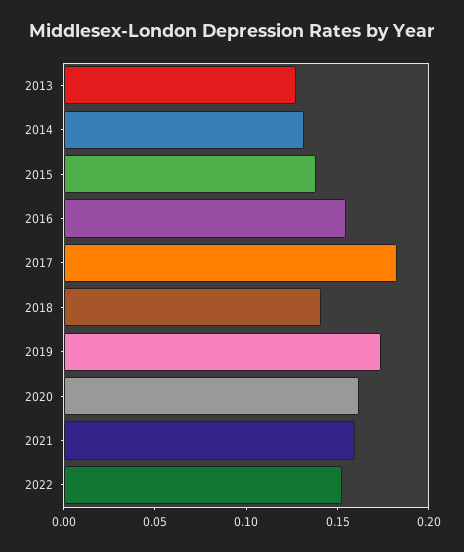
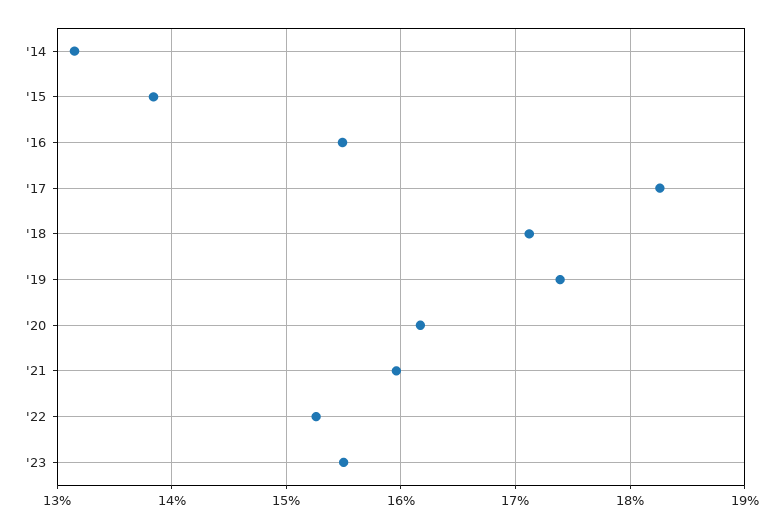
2013: 0.13 -> none
2018: 0.14 -> 0.171
'23: none -> 0.155

